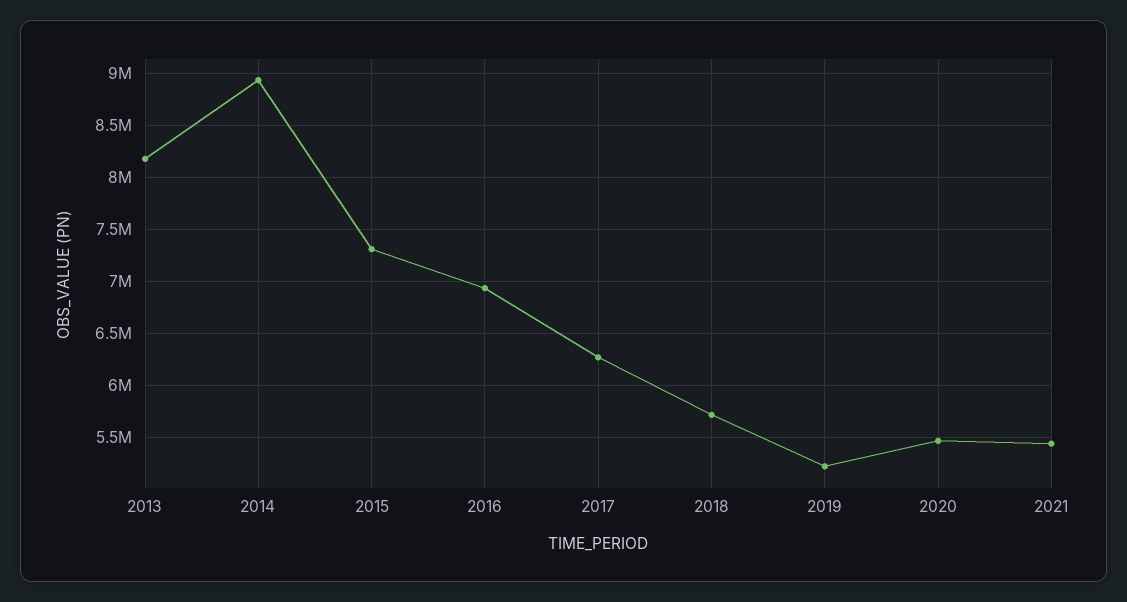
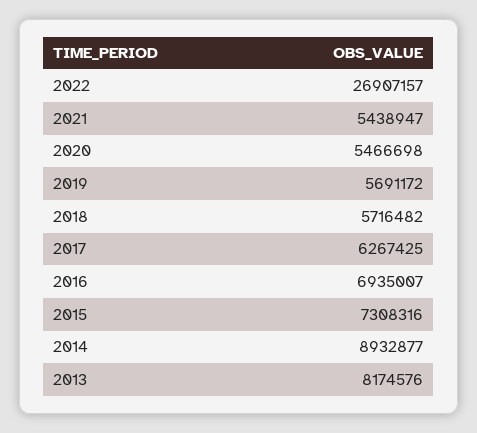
2019: 5200000 -> 5691172
2022: none -> 26907157

